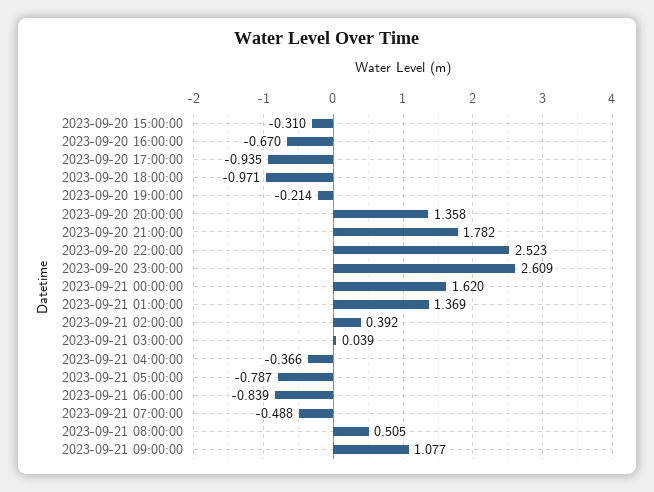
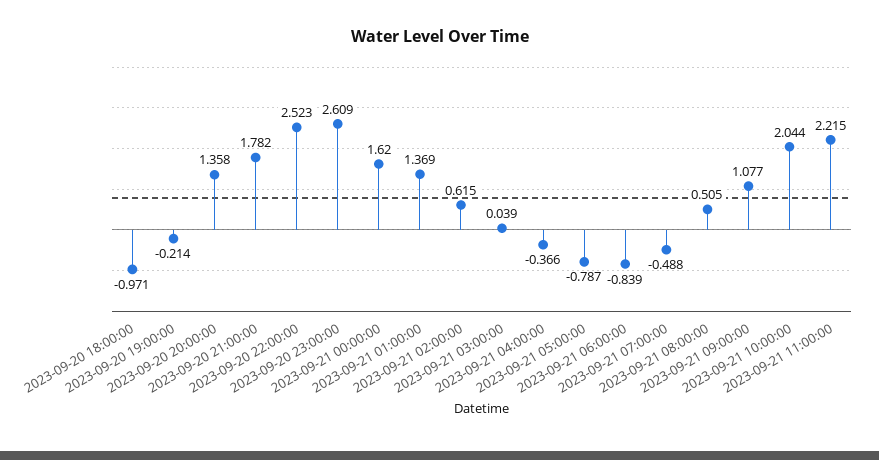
2023-09-20 15:00:00: -0.31 -> none
2023-09-20 16:00:00: -0.67 -> none
2023-09-20 17:00:00: -0.935 -> none
2023-09-21 02:00:00: 0.392 -> 0.615
2023-09-21 10:00:00: none -> 2.044
2023-09-21 11:00:00: none -> 2.215

